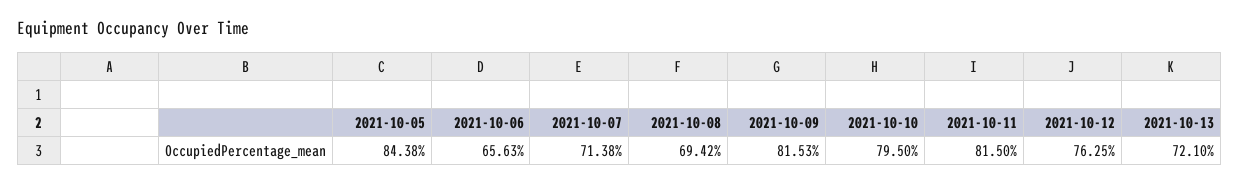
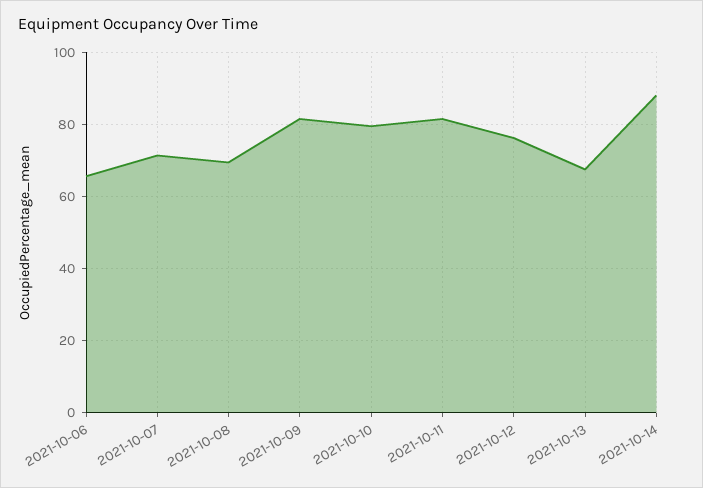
2021-10-05: 84.38 -> none
2021-10-13: 72.1 -> 68
2021-10-14: none -> 88

